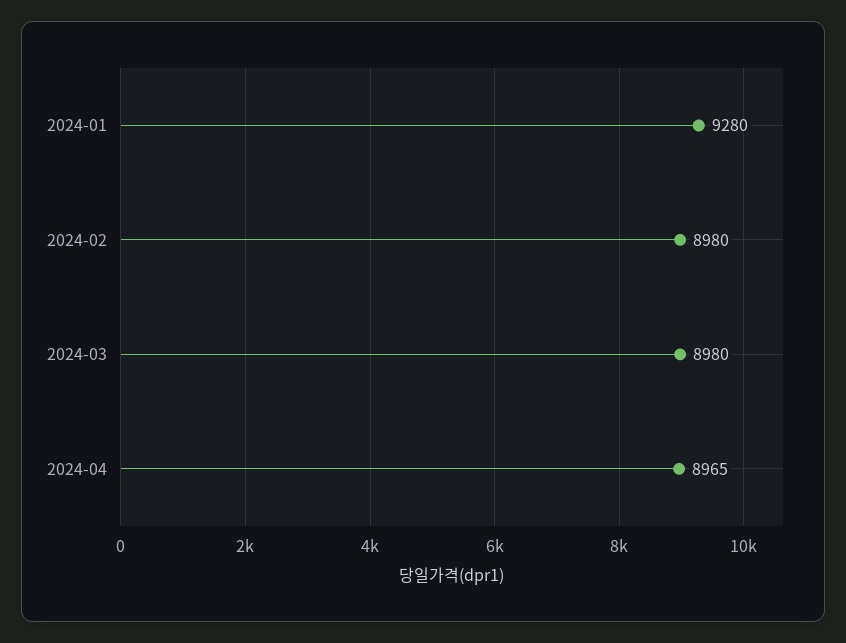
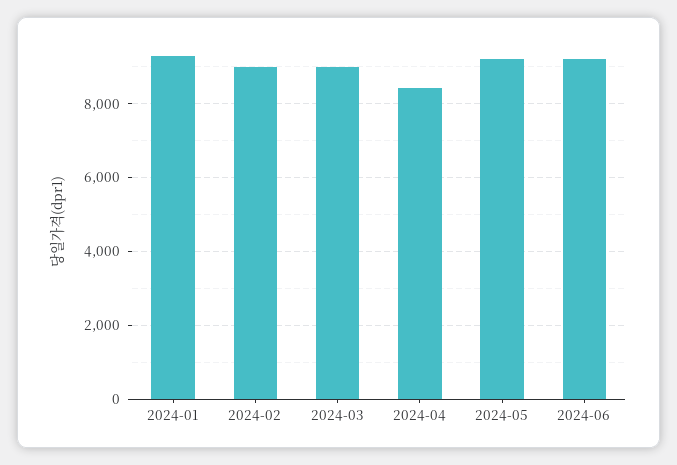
2024-04: 8965 -> 8400
2024-05: none -> 9200
2024-06: none -> 9200

